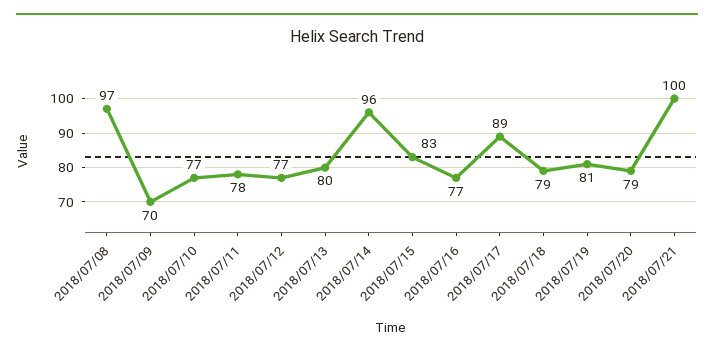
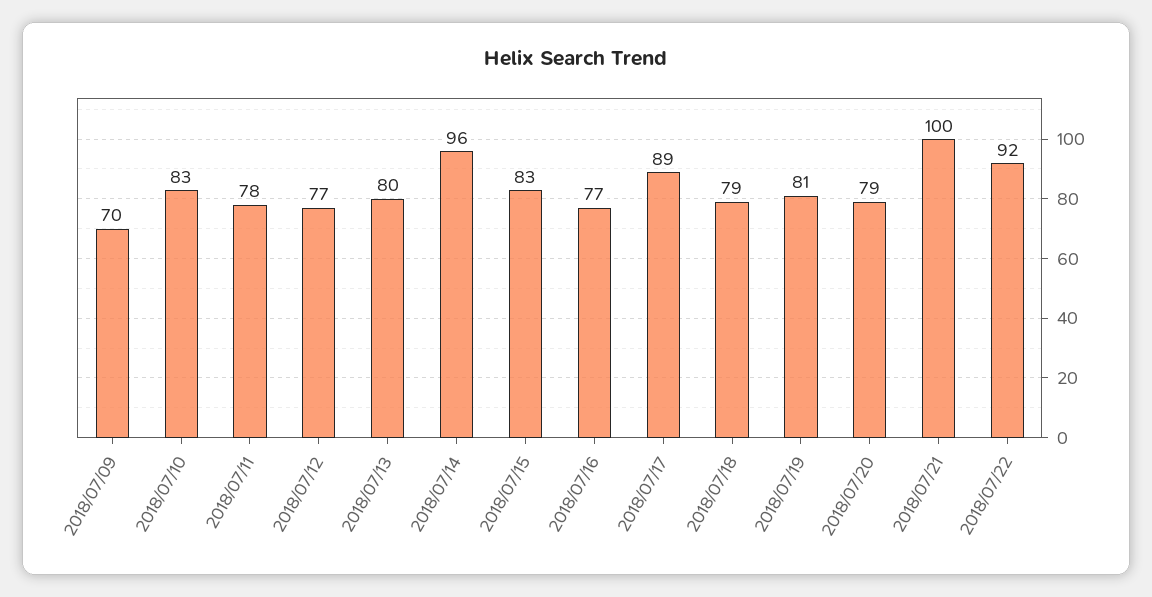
2018/07/08: 97 -> none
2018/07/10: 77 -> 83
2018/07/22: none -> 92

